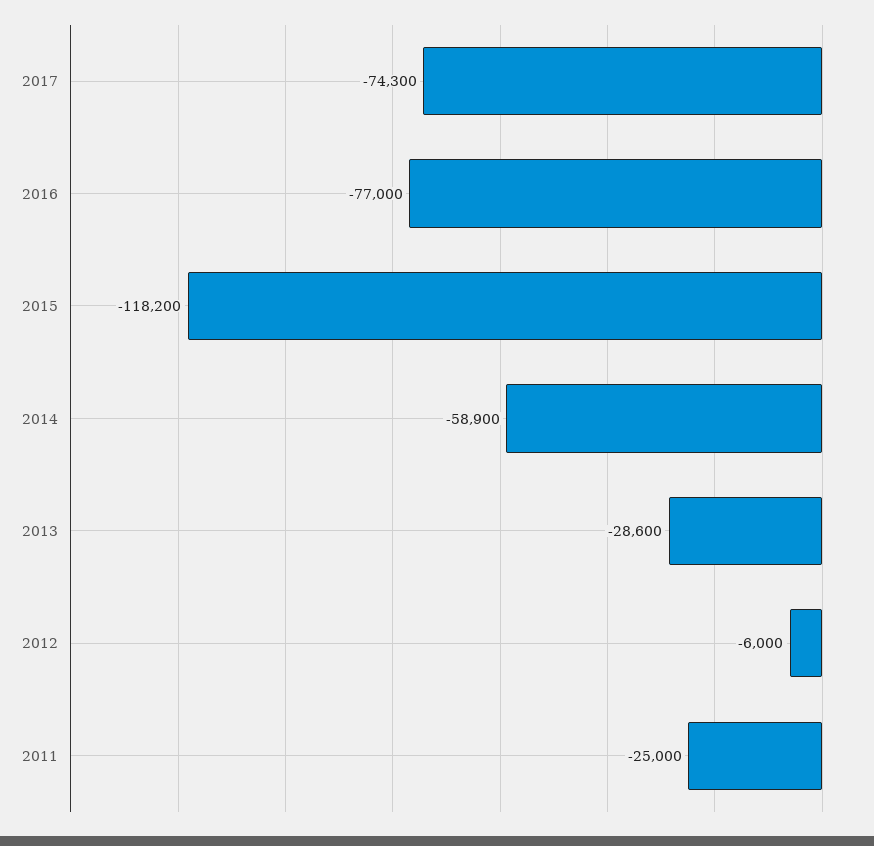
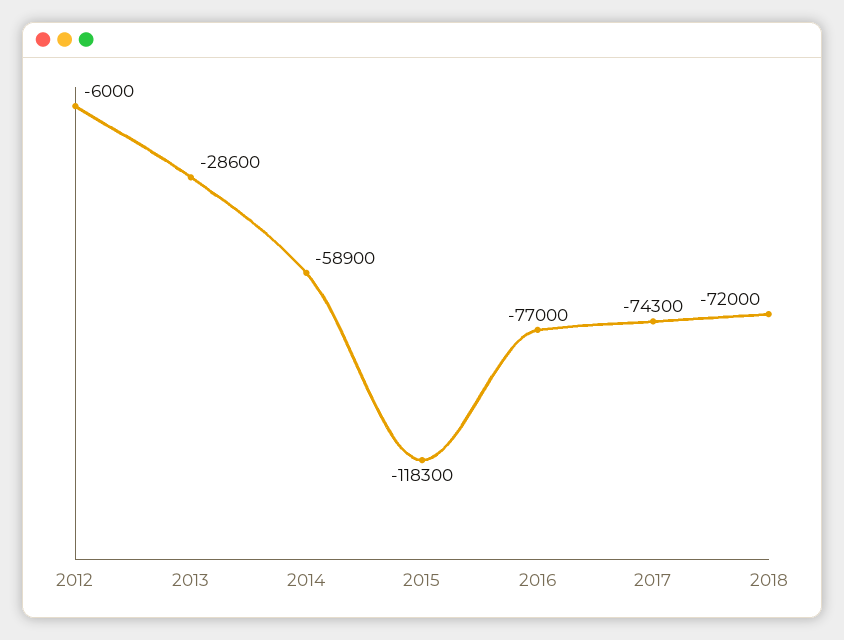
2015: -118200 -> -118300
2011: -25000 -> none
2018: none -> -72000

